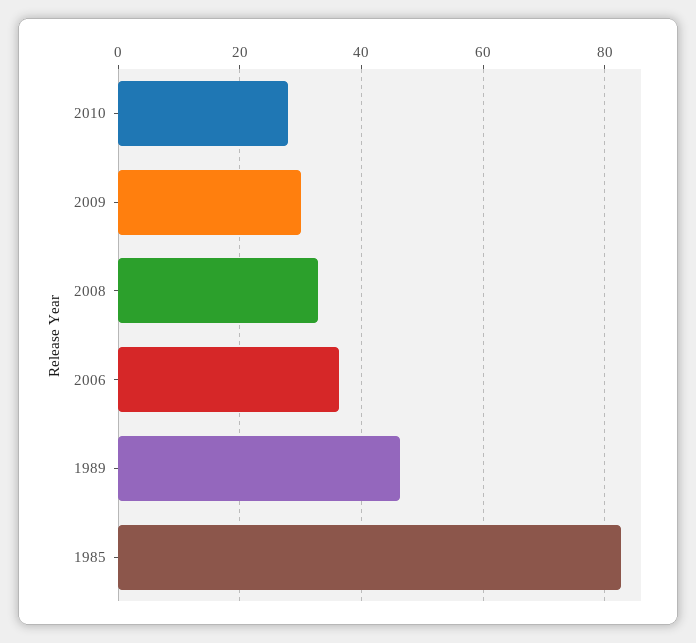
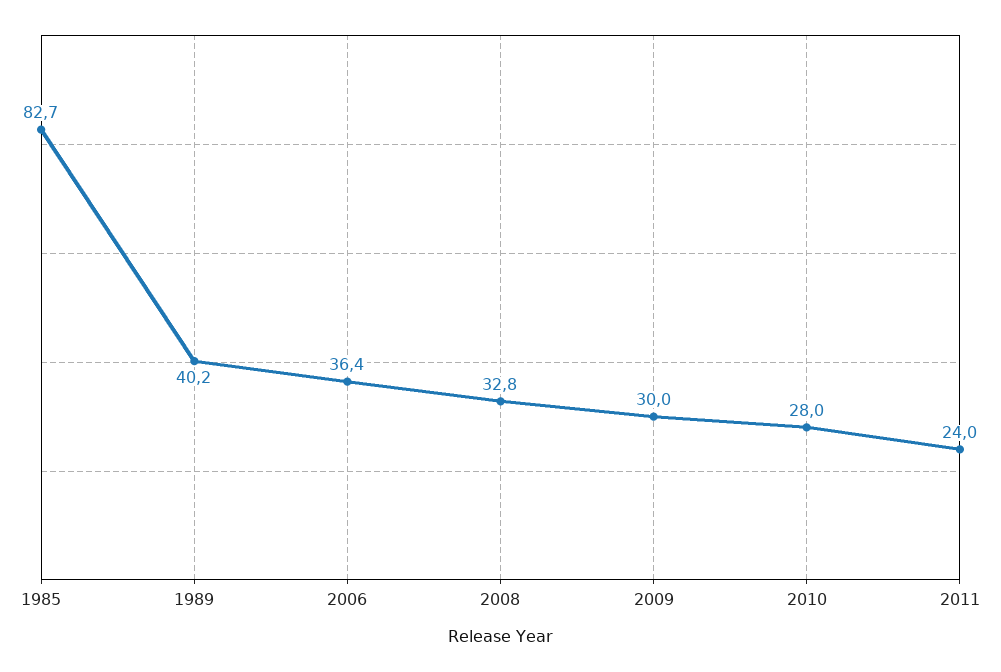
1989: 46 -> 40.2
2011: none -> 24

